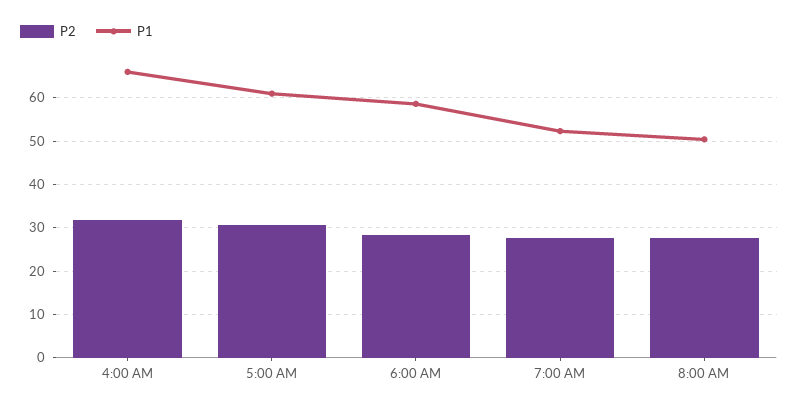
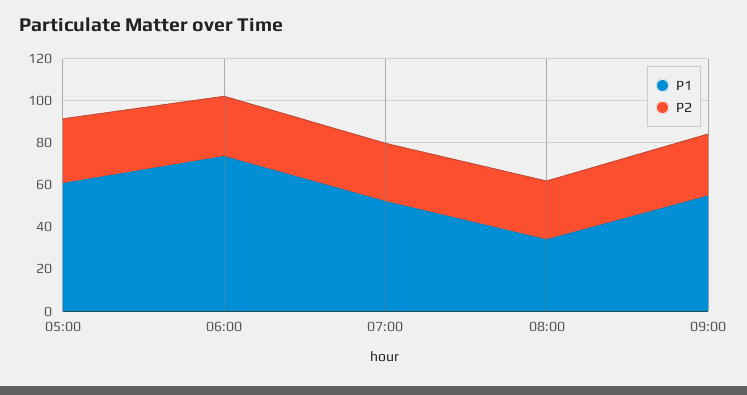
P2, 4:00 AM: 32 -> none
P1, 4:00 AM: 66 -> none
P1, 6:00 AM: 58 -> 75
P1, 8:00 AM: 50 -> 35
P1, 09:00: none -> 55
P2, 09:00: none -> 30

